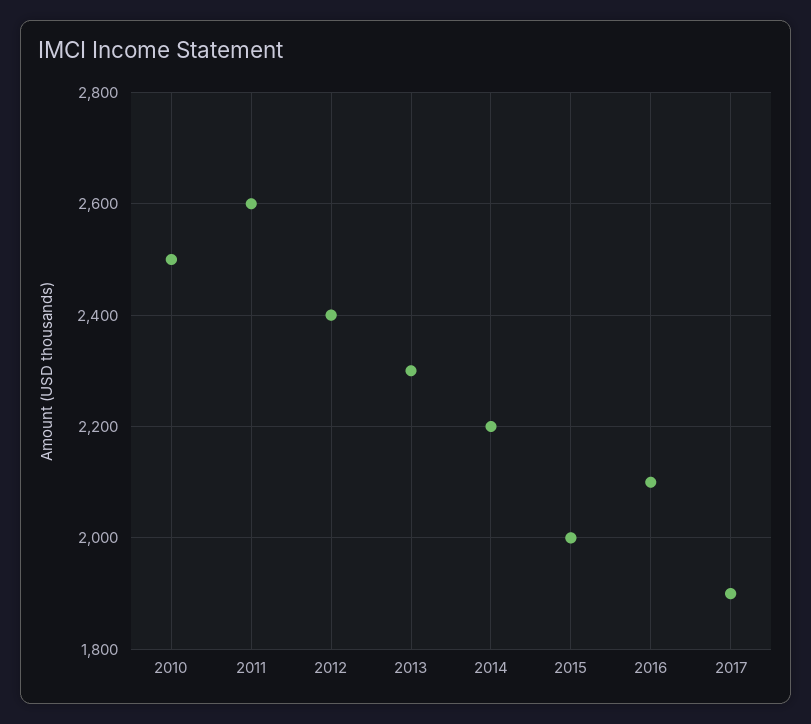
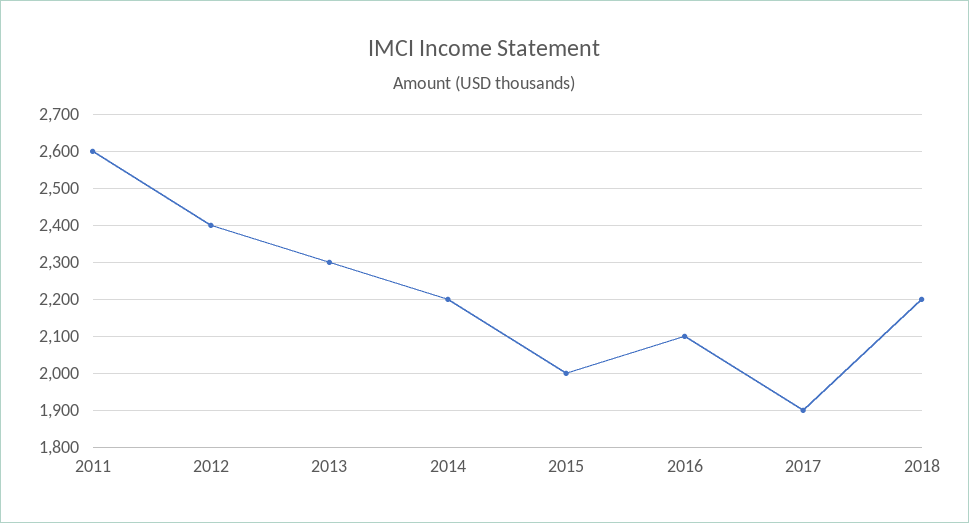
2010: 2500 -> none
2018: none -> 2200

